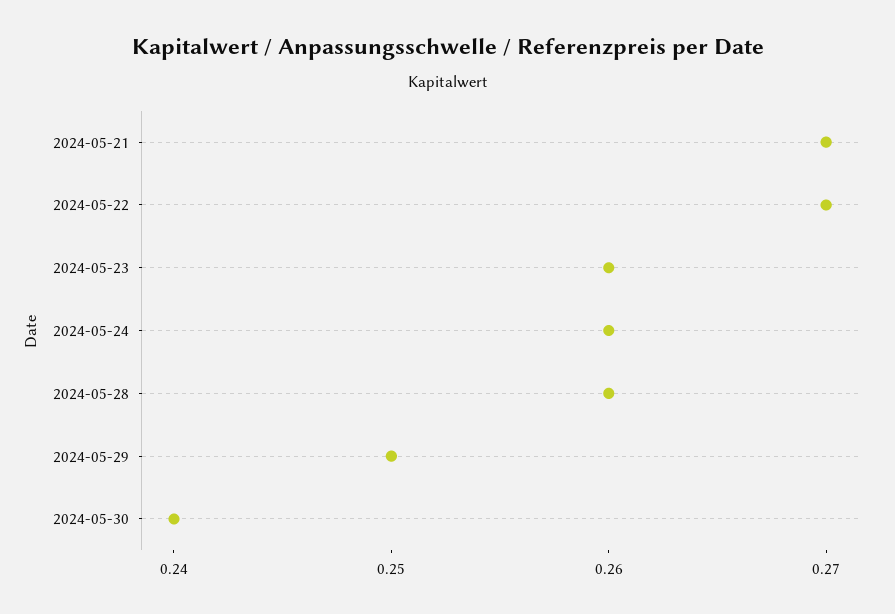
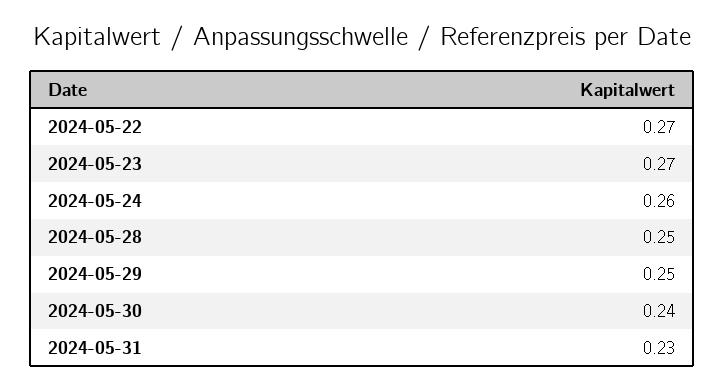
2024-05-21: 0.27 -> none
2024-05-23: 0.26 -> 0.27
2024-05-28: 0.26 -> 0.25
2024-05-31: none -> 0.23

